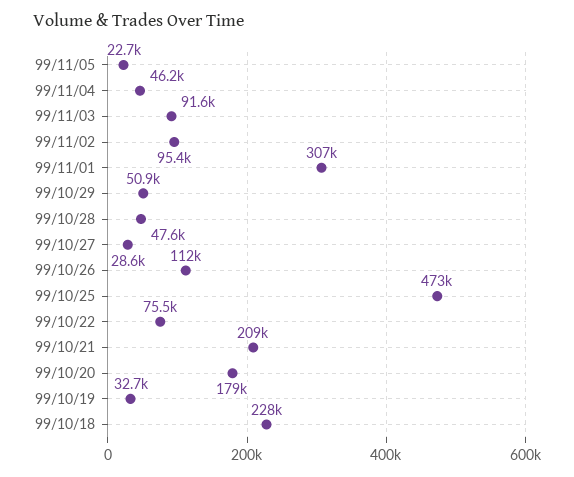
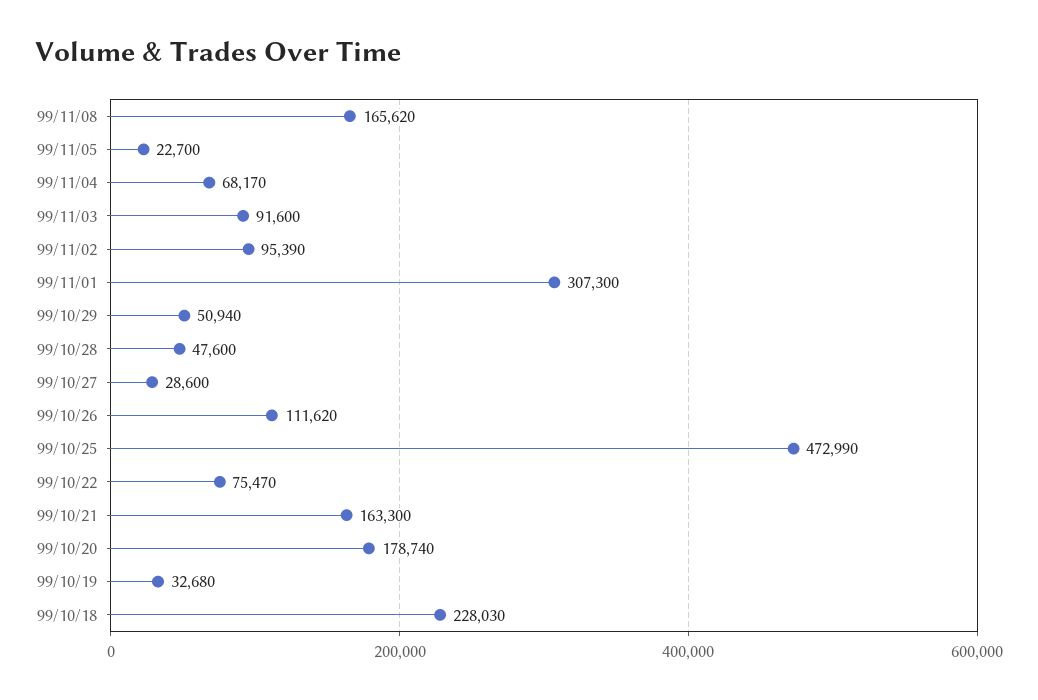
99/11/04: 46200 -> 68170
99/10/21: 209000 -> 163300
99/11/08: none -> 165620

